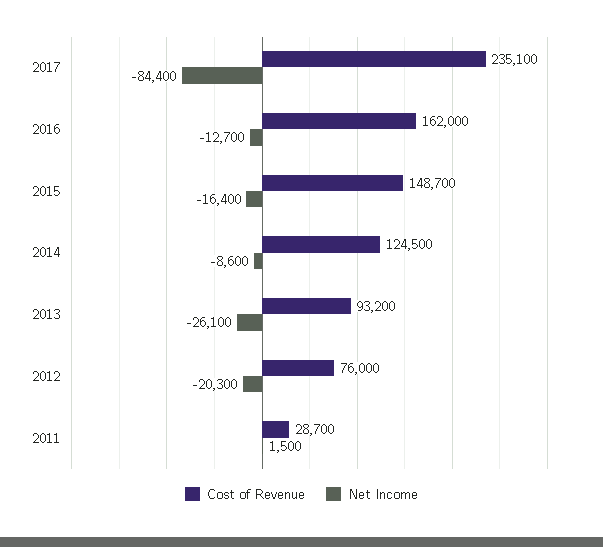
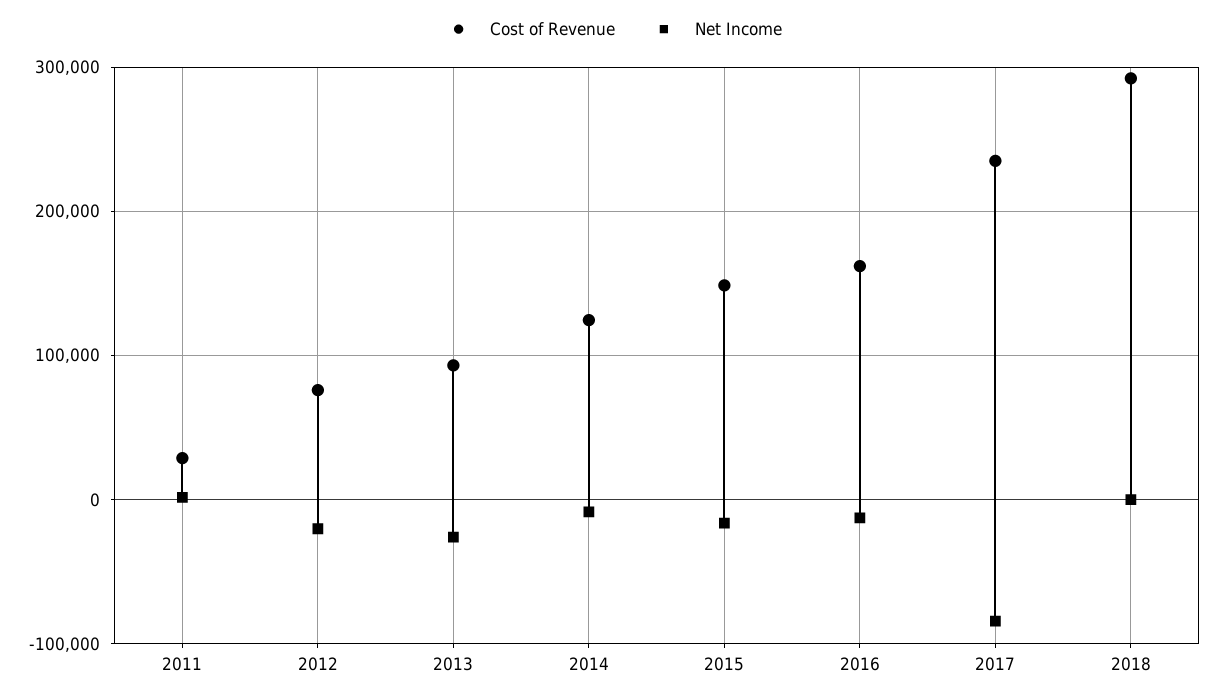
Cost of Revenue, 2018: none -> 290000
Net Income, 2018: none -> 0

